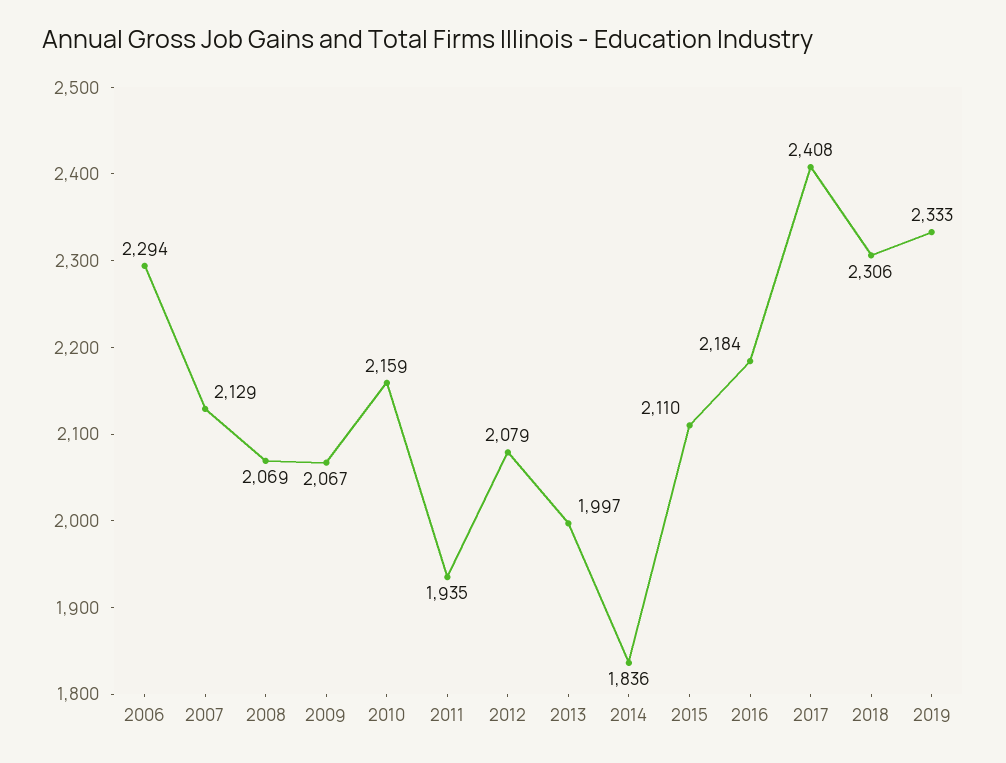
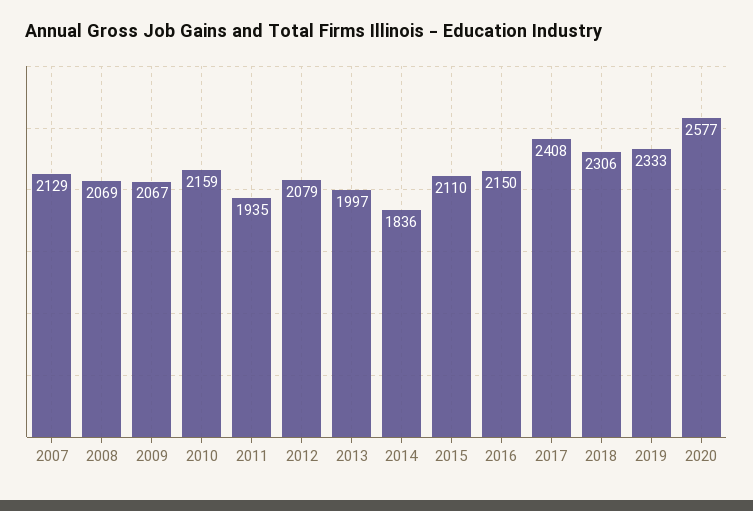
2006: 2294 -> none
2016: 2184 -> 2150
2020: none -> 2577

